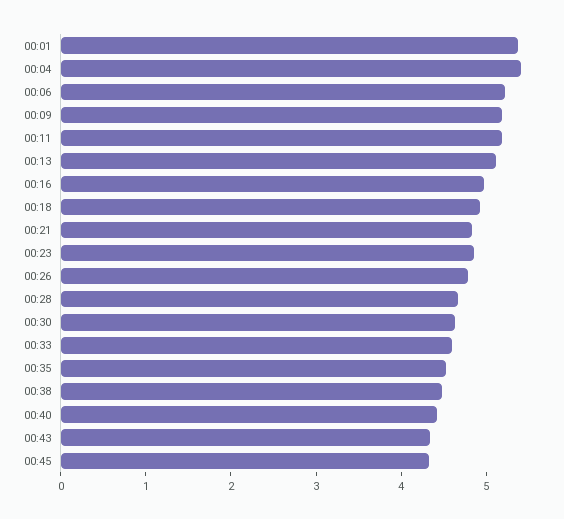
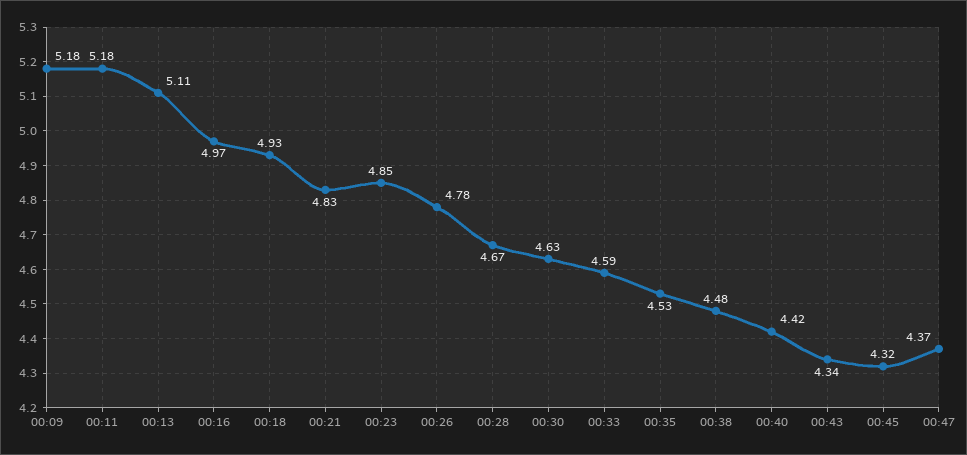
00:01: 5.4 -> none
00:04: 5.4 -> none
00:06: 5.2 -> none
00:47: none -> 4.37

